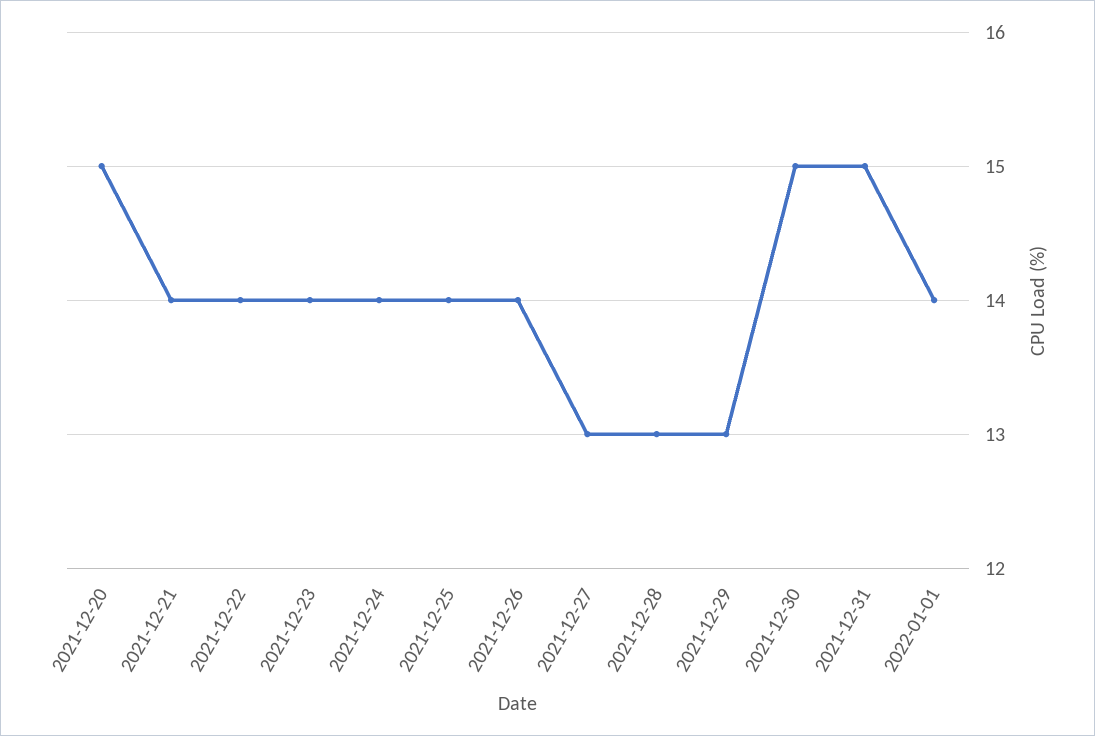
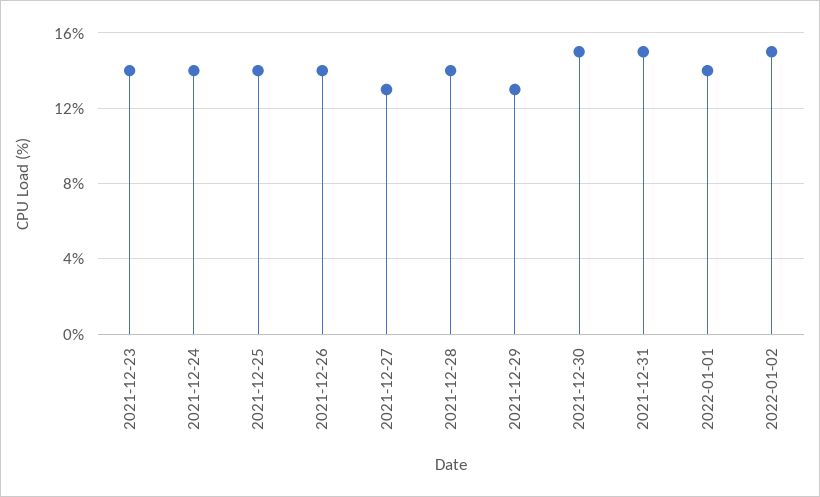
2021-12-20: 15 -> none
2021-12-21: 14 -> none
2021-12-22: 14 -> none
2021-12-28: 13 -> 14
2022-01-02: none -> 15

